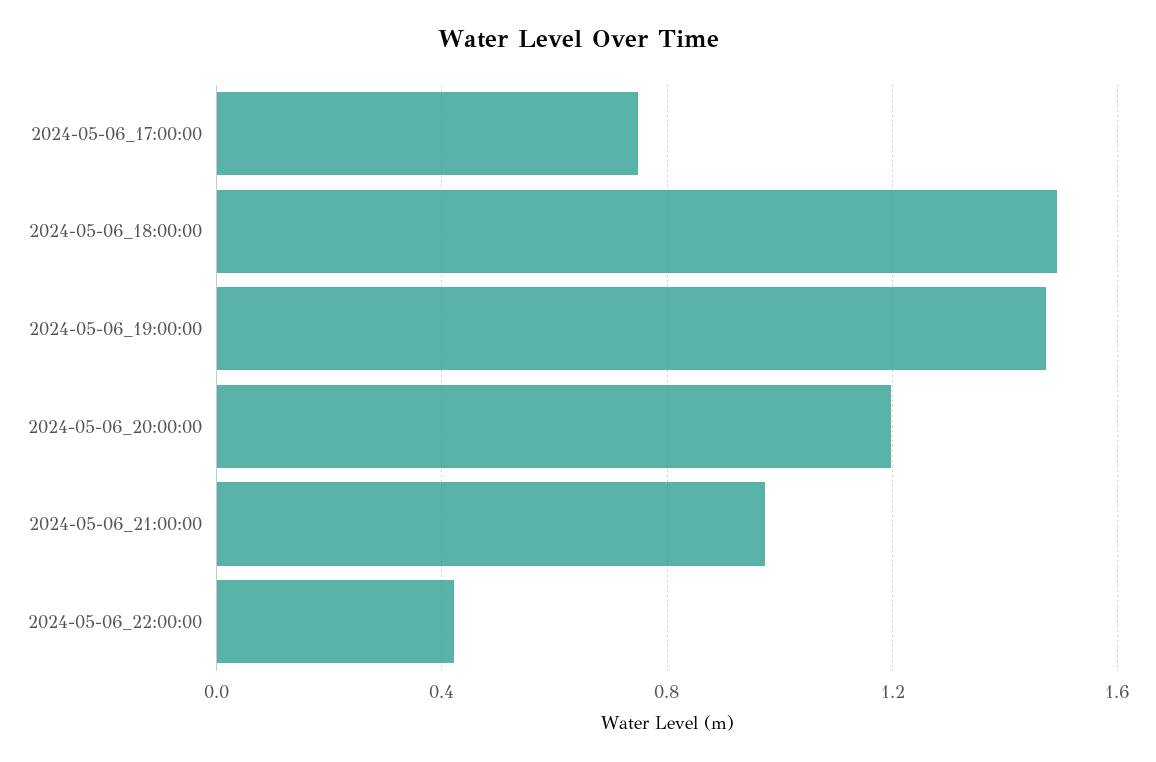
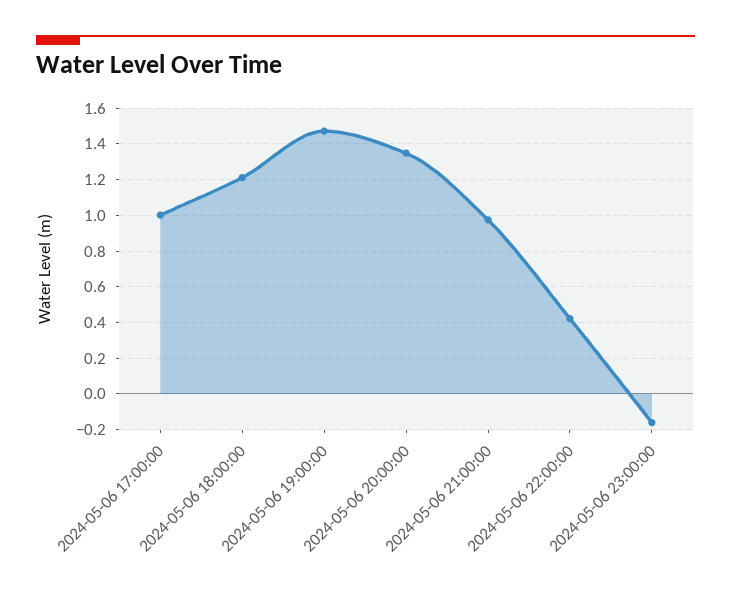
2024-05-06_17:00:00: 0.75 -> 1
2024-05-06_18:00:00: 1.5 -> 1.2
2024-05-06_20:00:00: 1.2 -> 1.35
2024-05-06 23:00:00: none -> -0.15

